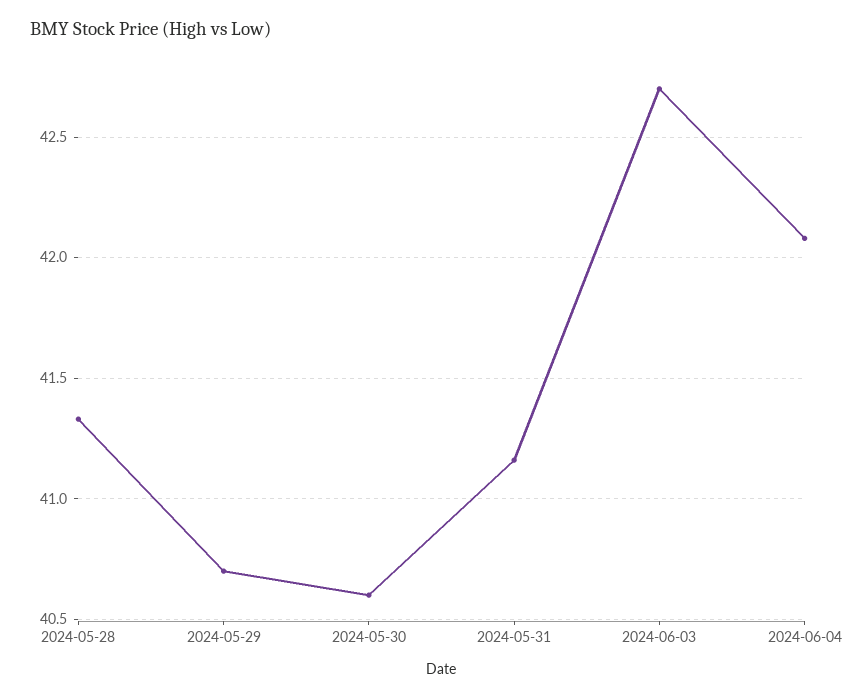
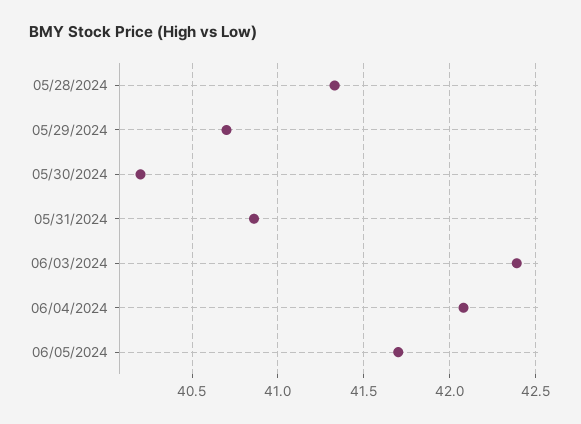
2024-05-30: 40.6 -> 40.2
2024-05-31: 41.15 -> 40.85
2024-06-03: 42.7 -> 42.4
06/05/2024: none -> 41.7

